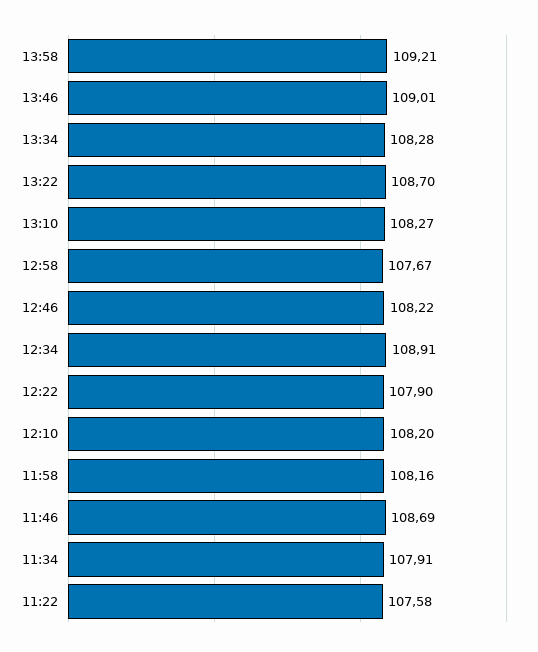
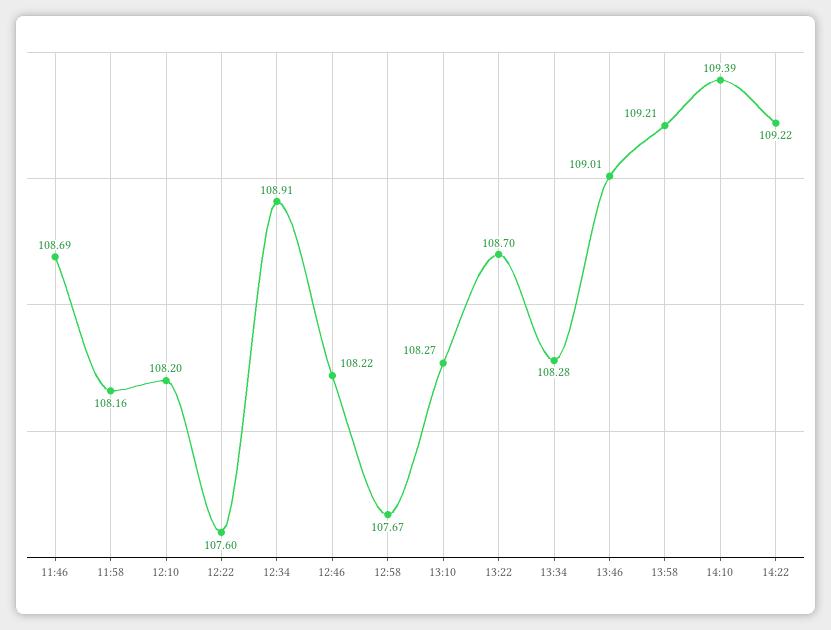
12:22: 107.9 -> 107.6
11:34: 107.91 -> none
11:22: 107.58 -> none
14:10: none -> 109.39
14:22: none -> 109.22

